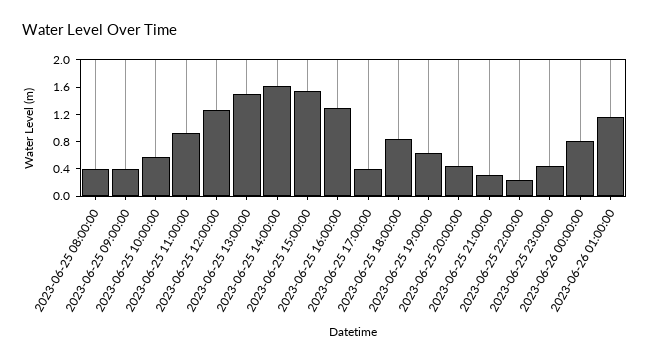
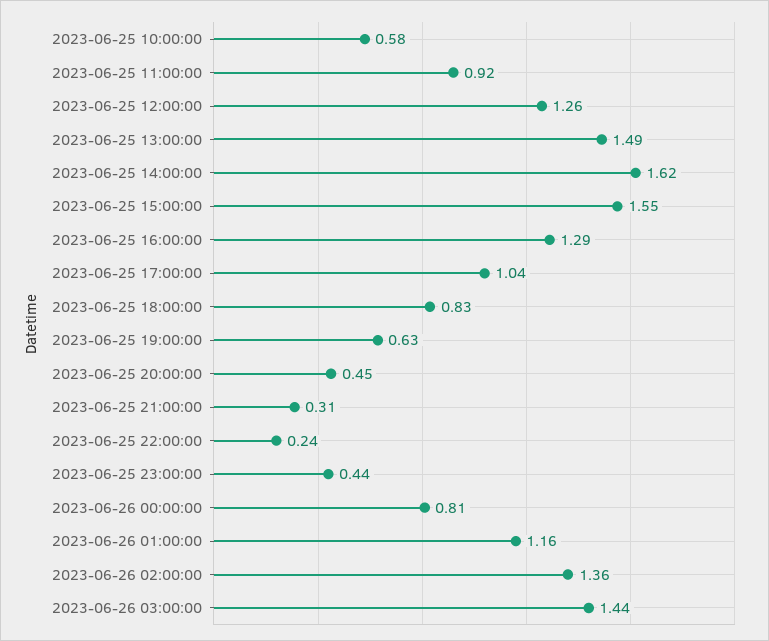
2023-06-25 08:00:00: 0.4 -> none
2023-06-25 09:00:00: 0.4 -> none
2023-06-25 17:00:00: 0.4 -> 1.04
2023-06-26 02:00:00: none -> 1.36
2023-06-26 03:00:00: none -> 1.44

